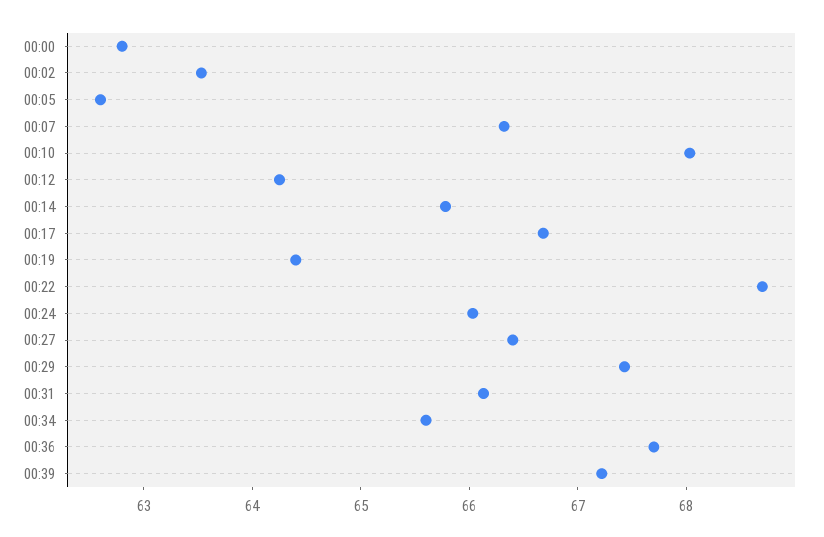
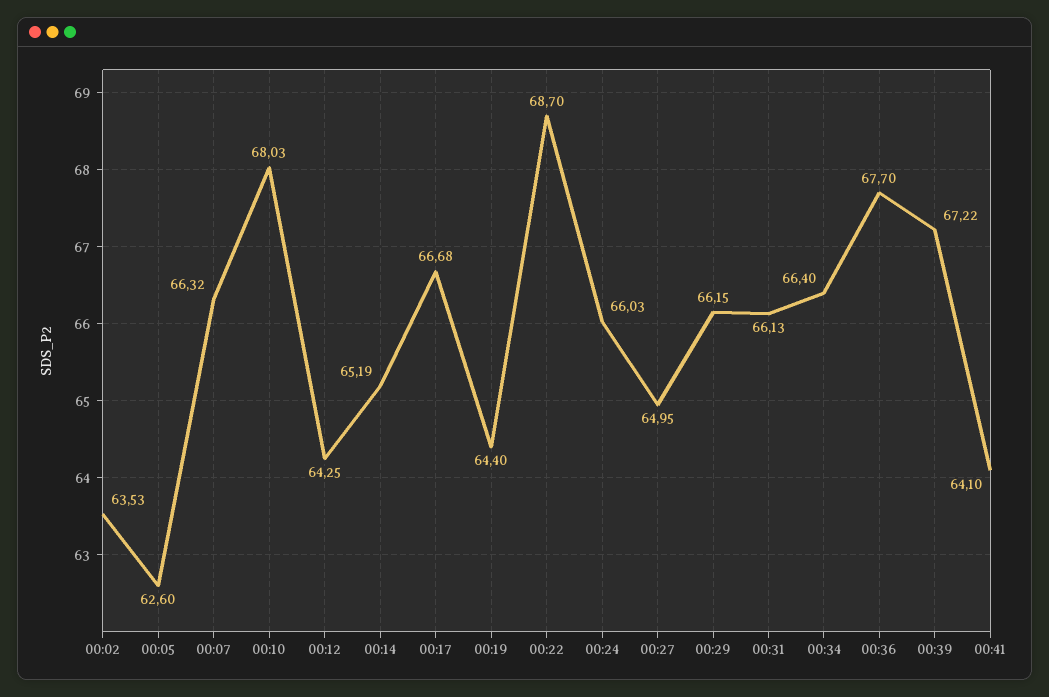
00:00: 62.8 -> none
00:14: 65.8 -> 65.19
00:27: 66.4 -> 64.95
00:29: 67.4 -> 66.15
00:34: 65.6 -> 66.4
00:41: none -> 64.1

